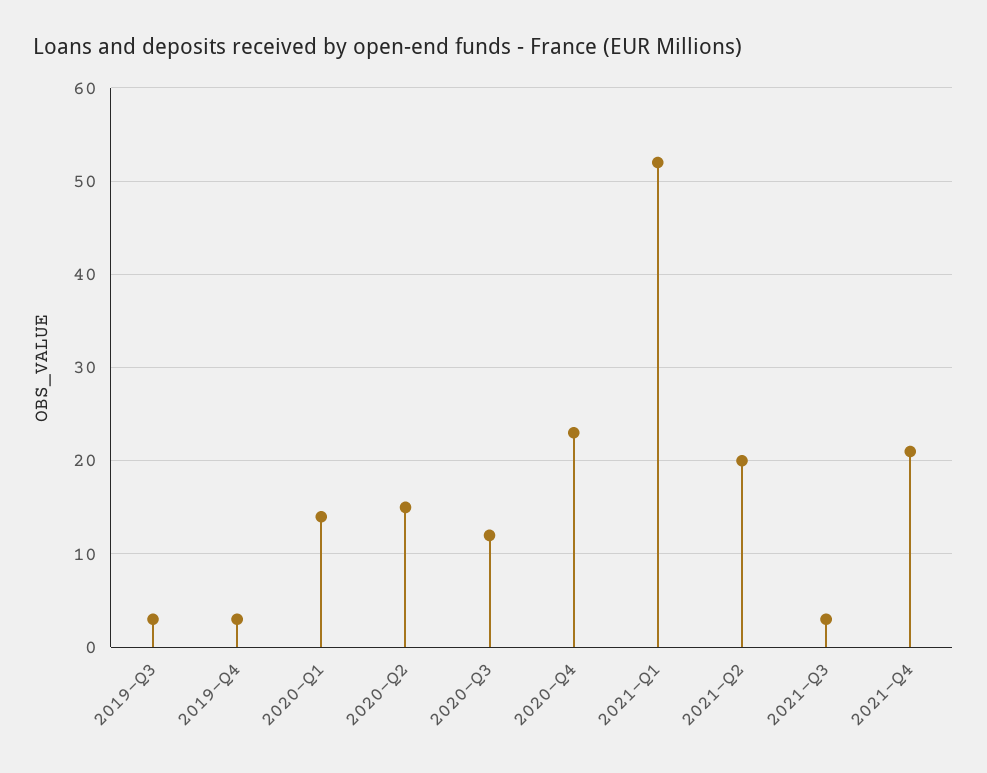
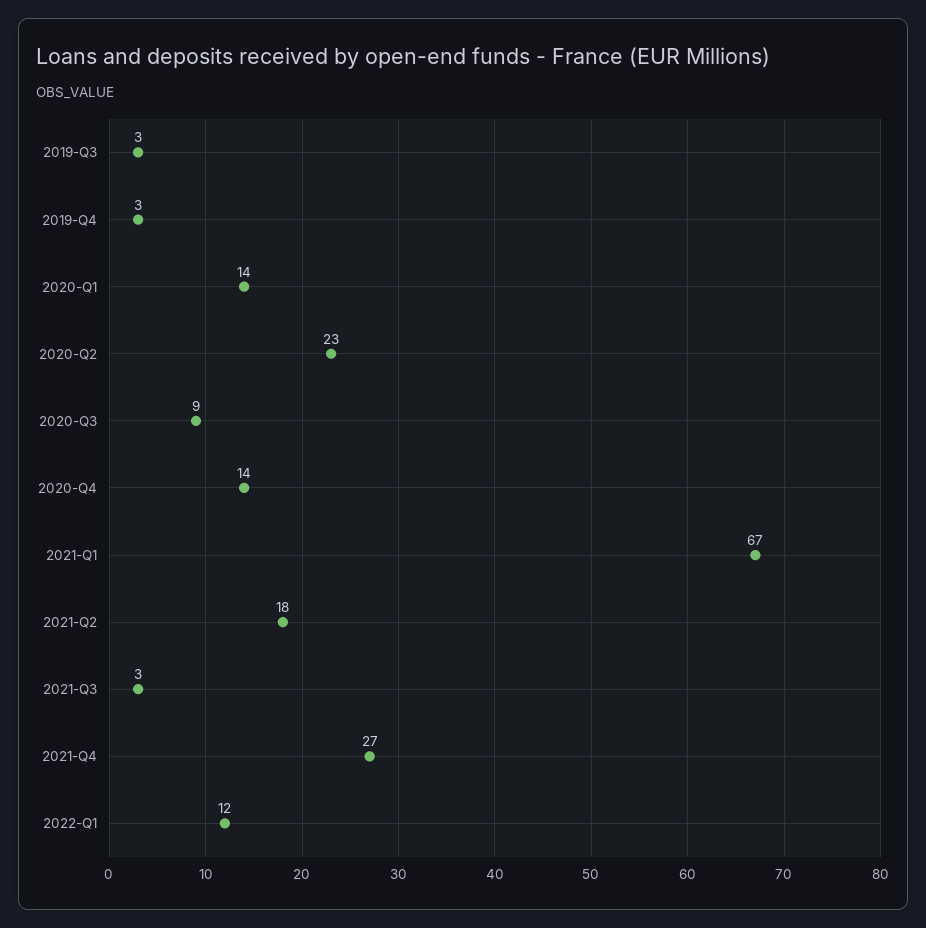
2020-Q2: 15 -> 23
2020-Q3: 12 -> 9
2020-Q4: 23 -> 14
2021-Q1: 52 -> 67
2021-Q2: 20 -> 18
2021-Q4: 21 -> 27
2022-Q1: none -> 12

